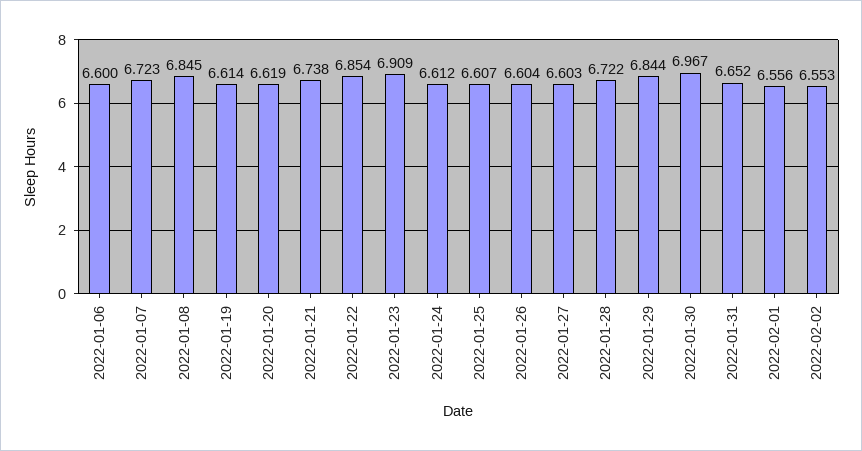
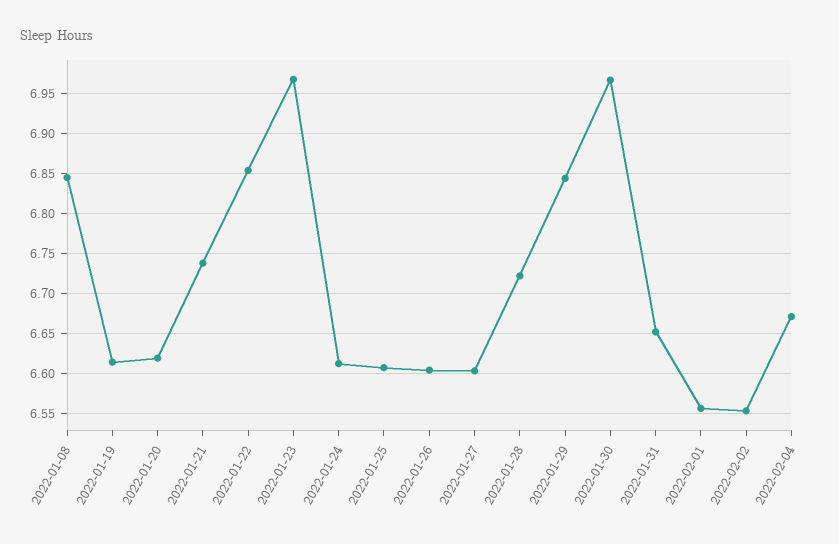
2022-01-06: 6.6 -> none
2022-01-07: 6.723 -> none
2022-01-23: 6.909 -> 6.97
2022-02-04: none -> 6.67

